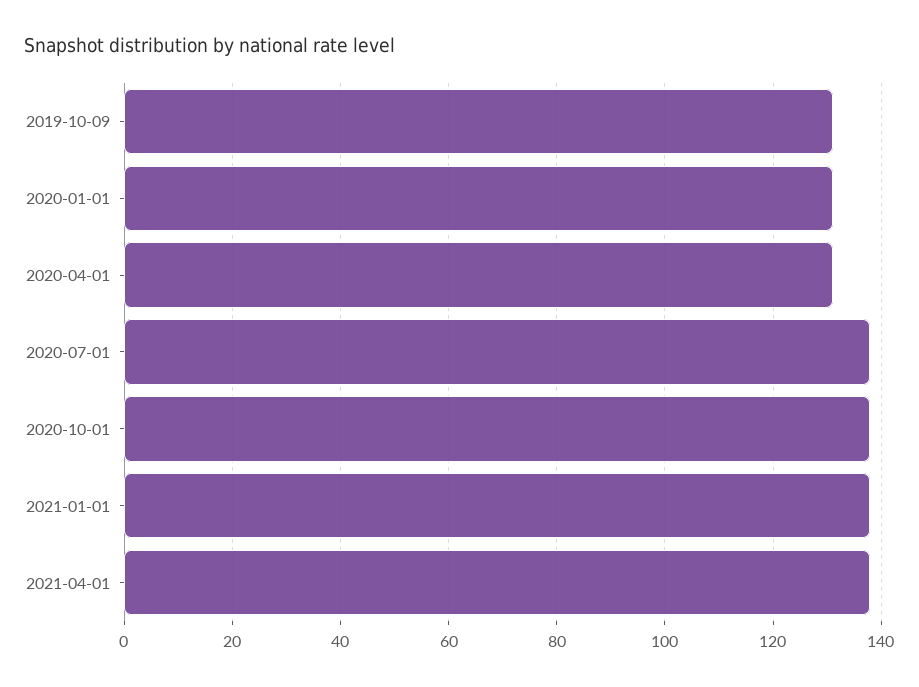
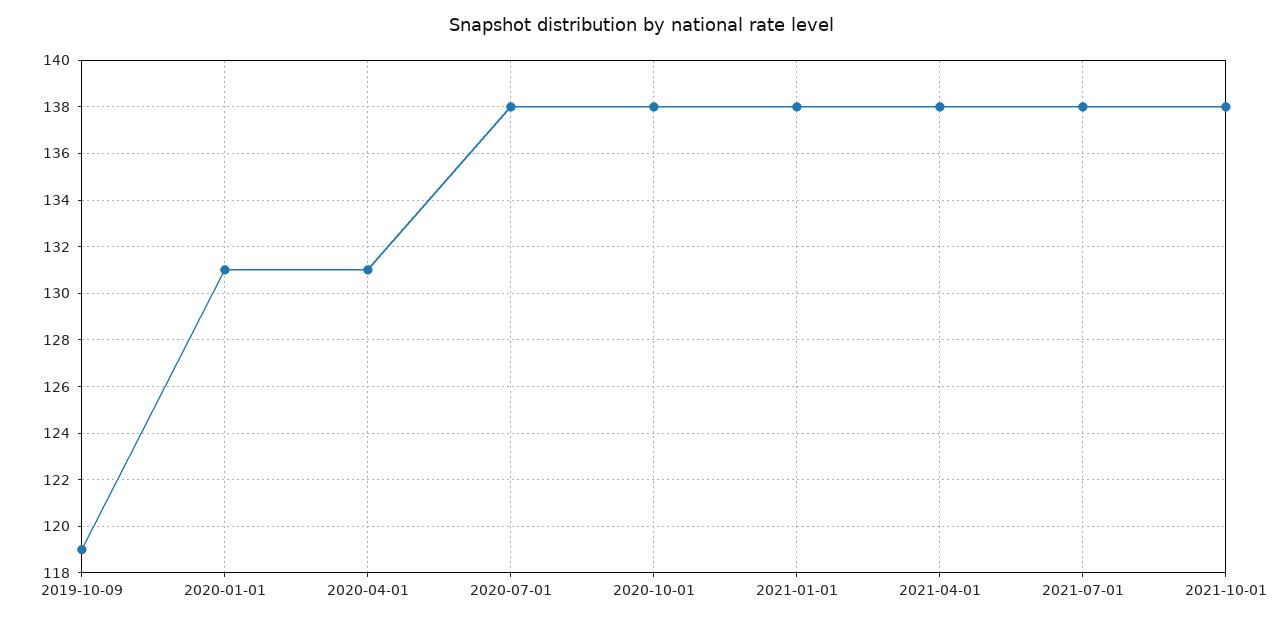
2019-10-09: 130 -> 119
2021-07-01: none -> 138
2021-10-01: none -> 138

